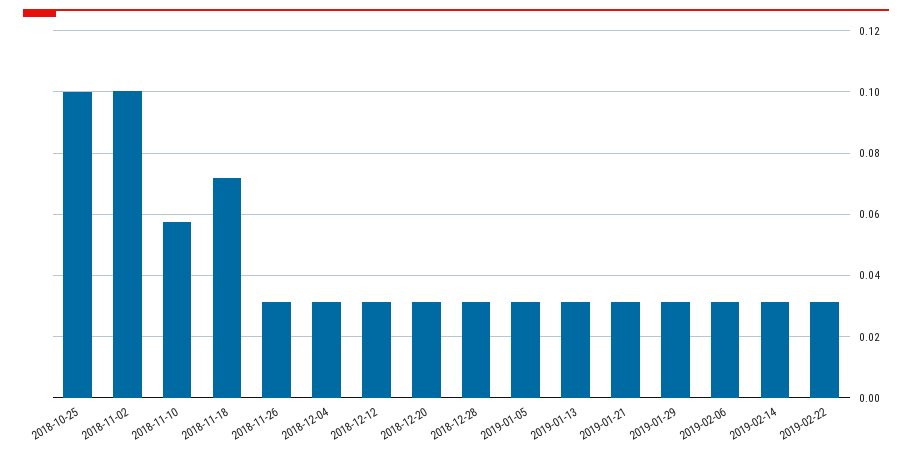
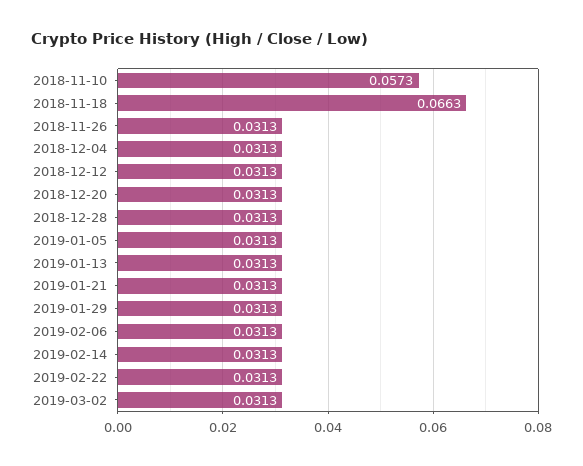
2018-10-25: 0.1 -> none
2018-11-02: 0.1 -> none
2018-11-18: 0.072 -> 0.0663
2019-03-02: none -> 0.0313

